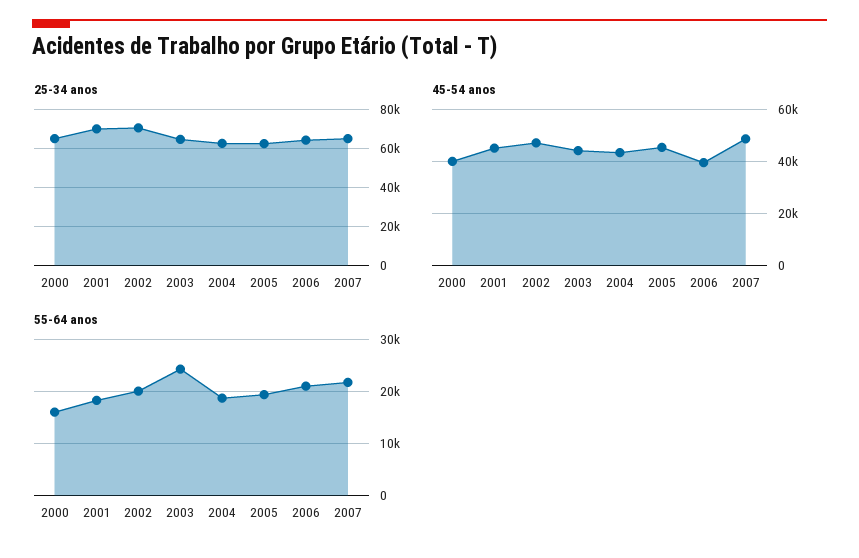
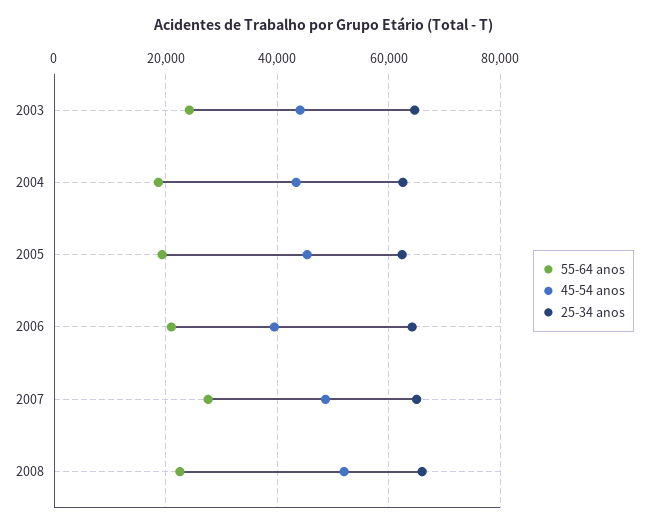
25-34 anos, 2000: 65000 -> none
25-34 anos, 2001: 70000 -> none
25-34 anos, 2002: 70000 -> none
45-54 anos, 2000: 40000 -> none
45-54 anos, 2001: 45000 -> none
45-54 anos, 2002: 47500 -> none
55-64 anos, 2000: 16000 -> none
55-64 anos, 2001: 18000 -> none
55-64 anos, 2002: 20000 -> none
55-64 anos, 2007: 22000 -> 28000
55-64 anos, 2008: none -> 22000
45-54 anos, 2008: none -> 52000
25-34 anos, 2008: none -> 66000

